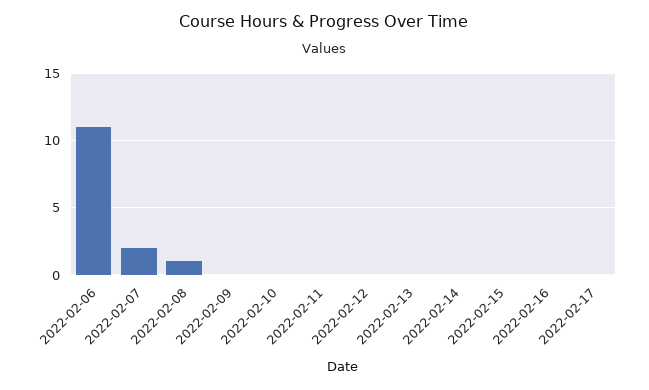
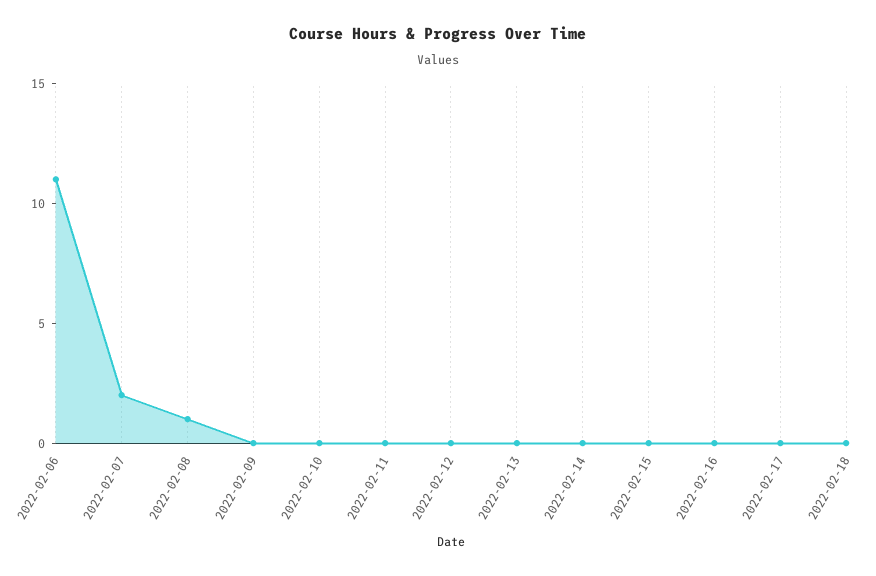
2022-02-18: none -> 0

